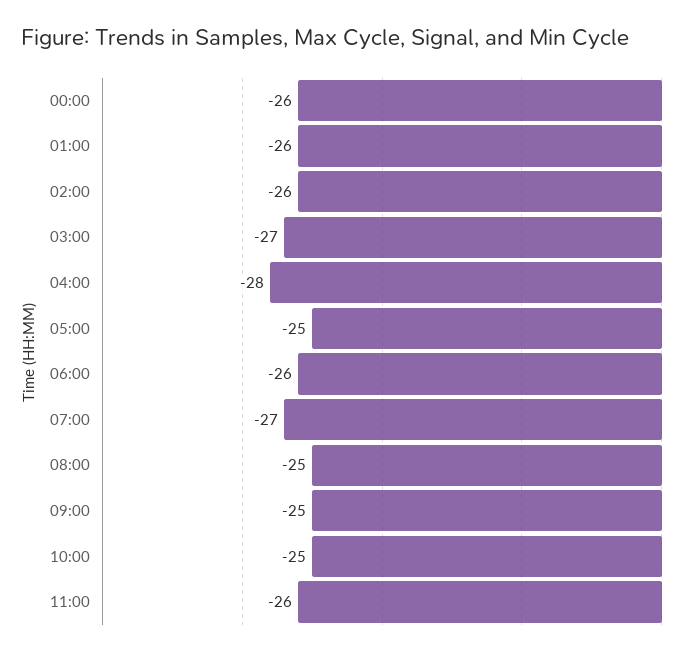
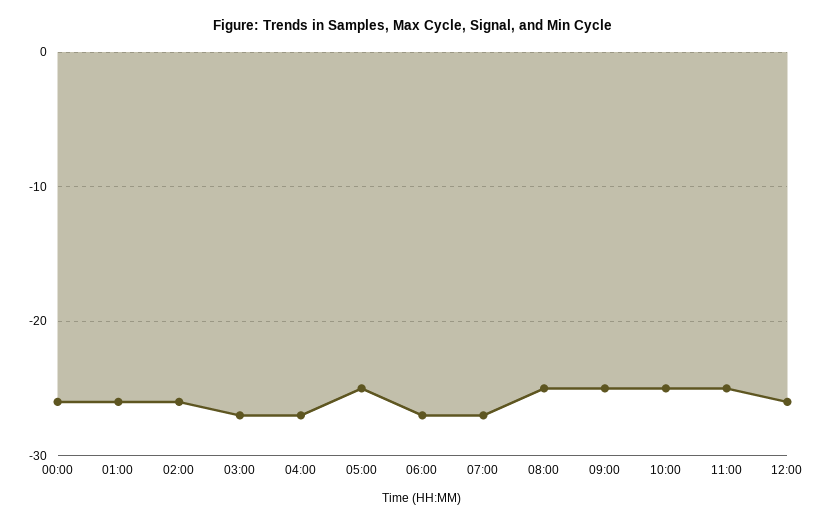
04:00: -28 -> -27
06:00: -26 -> -27
11:00: -26 -> -25
12:00: none -> -26

